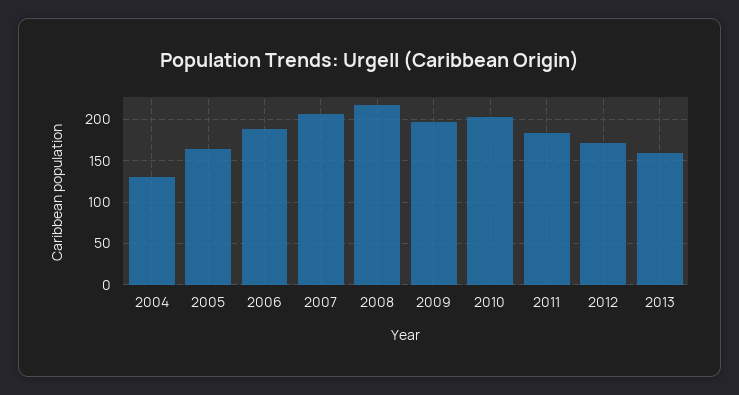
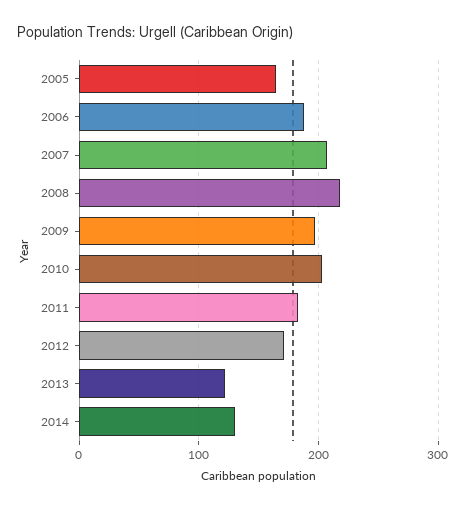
2004: 130 -> none
2013: 160 -> 120
2014: none -> 130

